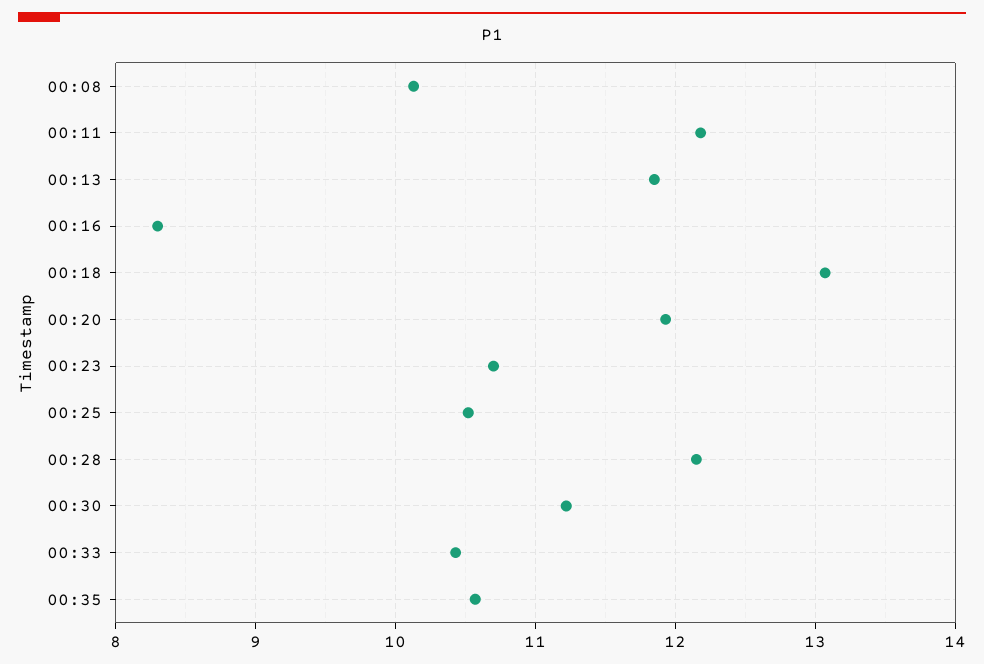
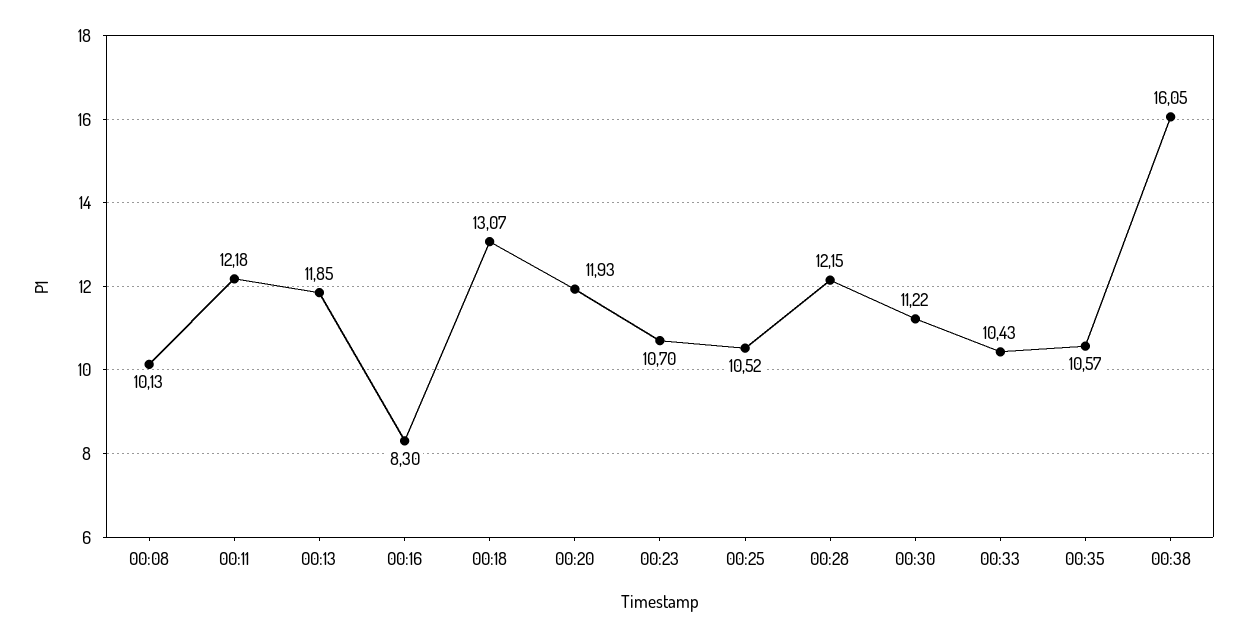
00:38: none -> 16.05

